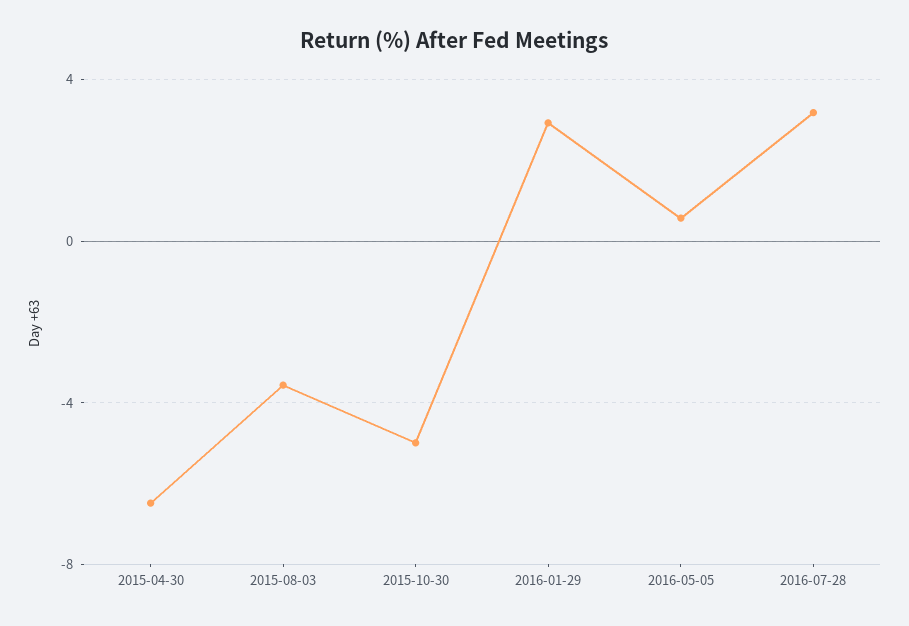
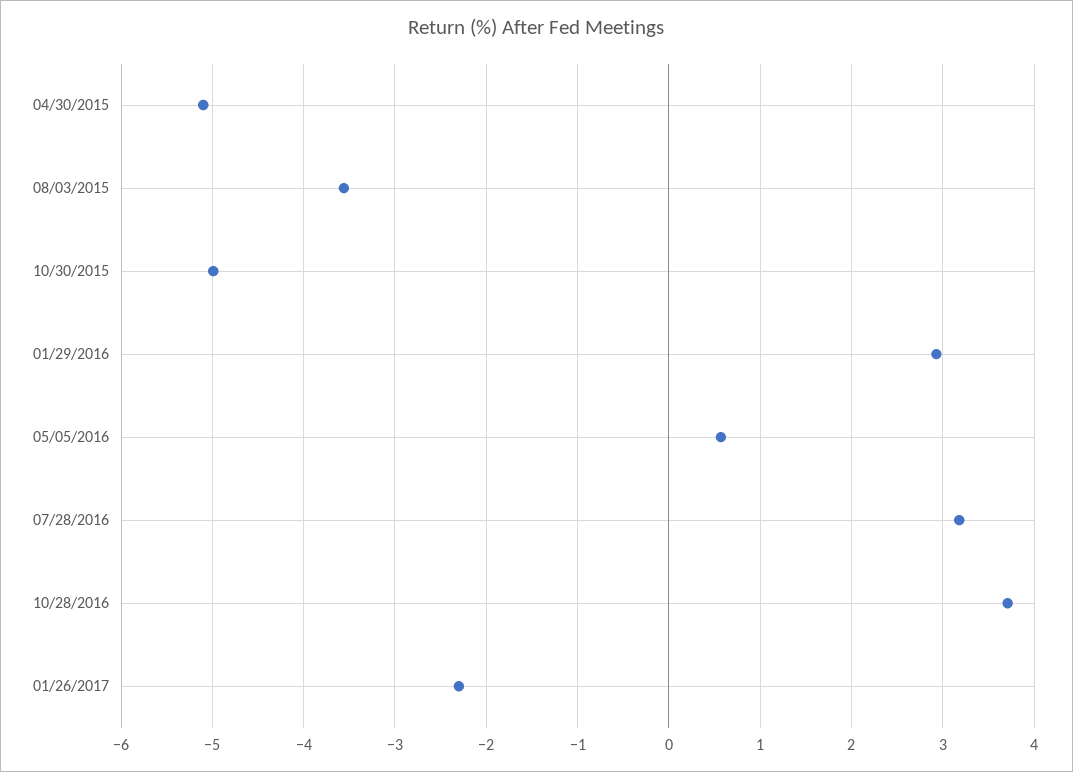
2015-04-30: -6.5 -> -5.1
10/28/2016: none -> 3.7
01/26/2017: none -> -2.3

